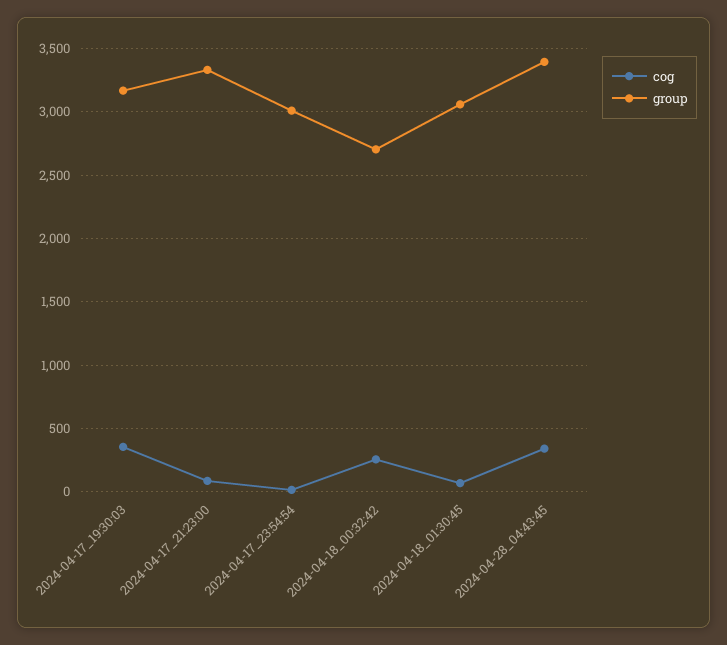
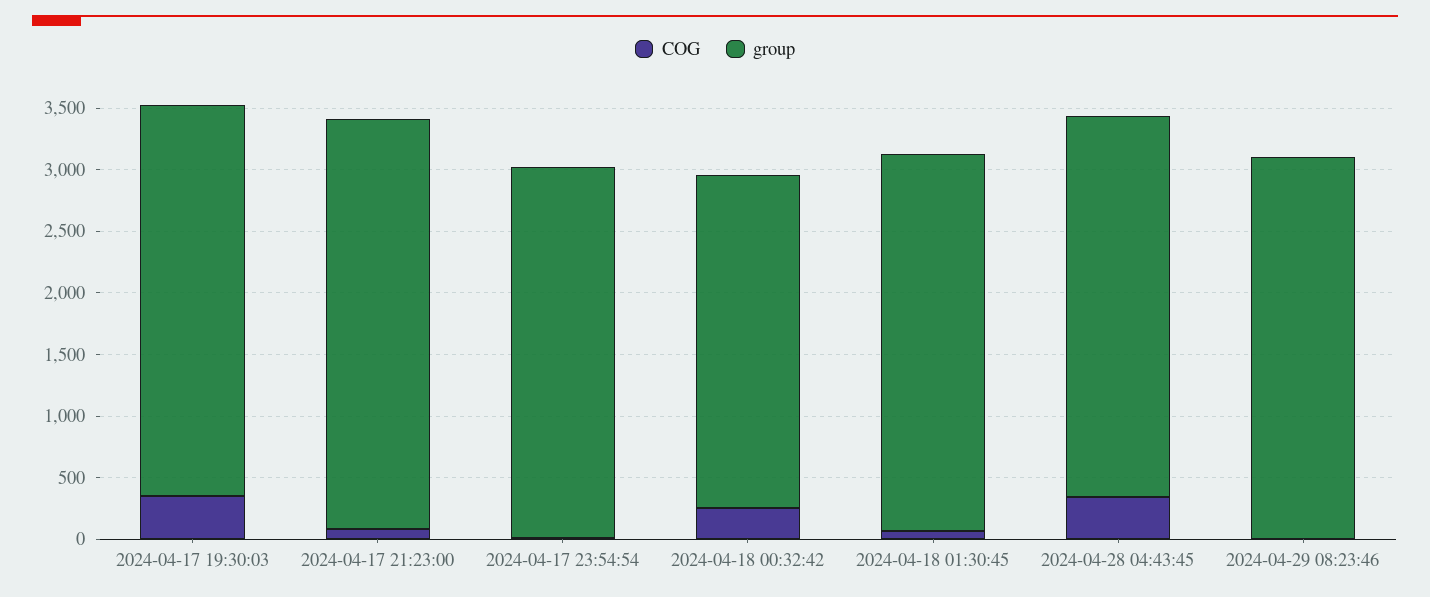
group, 2024-04-28_04:43:45: 3400 -> 3100
cog, 2024-04-29 08:23:46: none -> 0
group, 2024-04-29 08:23:46: none -> 3100

